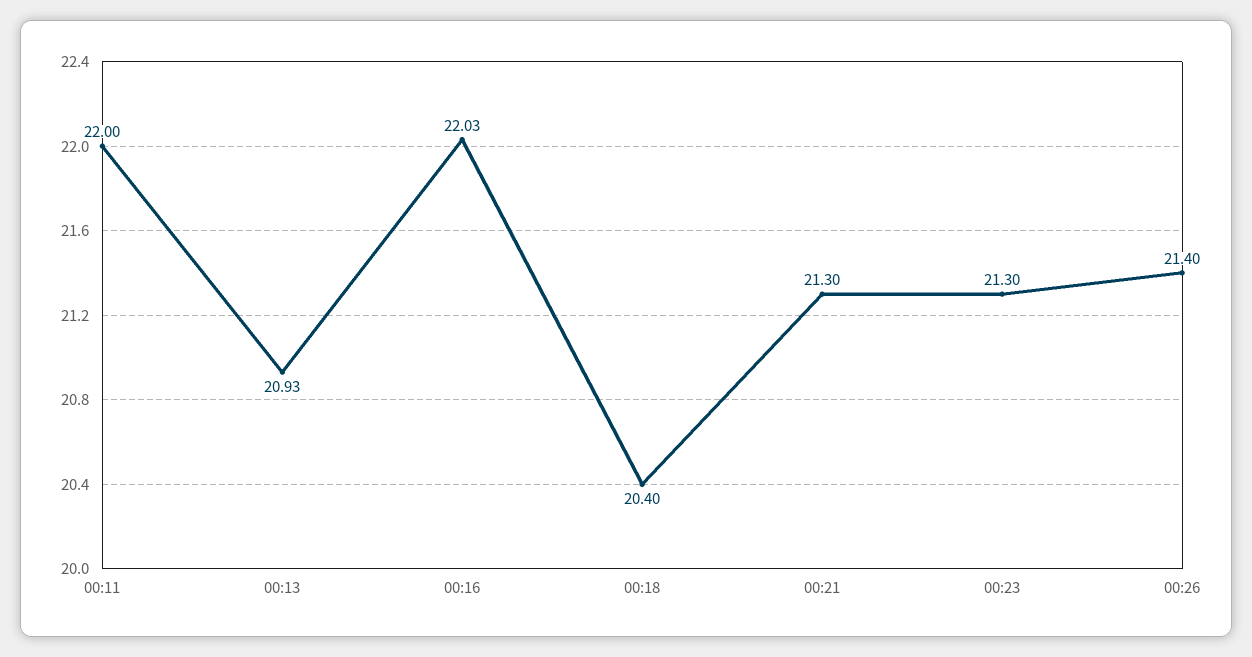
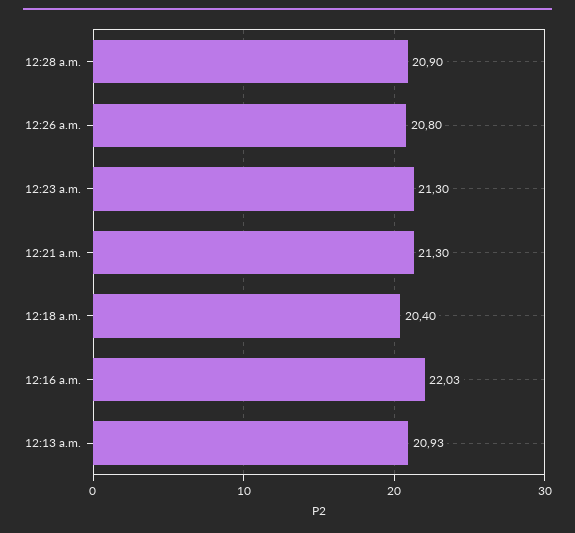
00:11: 22 -> none
00:26: 21.4 -> 20.8
12:28 a.m.: none -> 20.9

